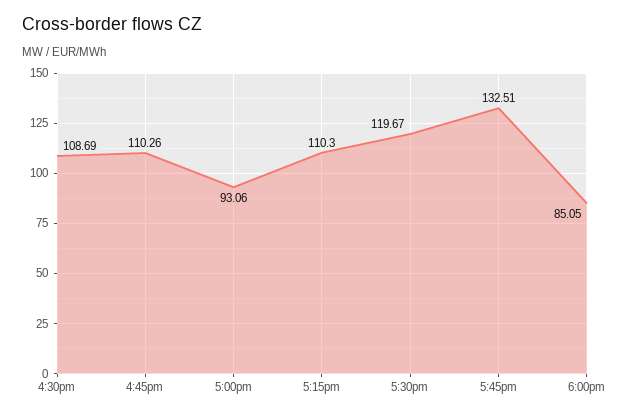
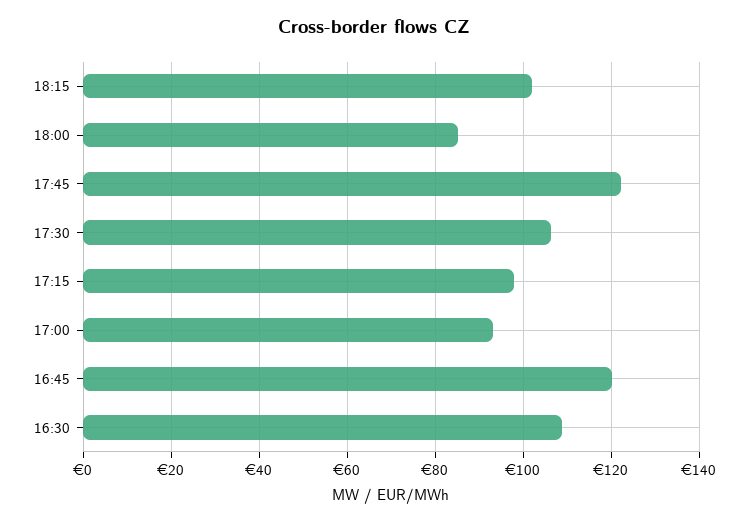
4:45pm: 110.26 -> 120
5:15pm: 110.3 -> 98
5:30pm: 119.67 -> 106
5:45pm: 132.51 -> 122
18:15: none -> 102

